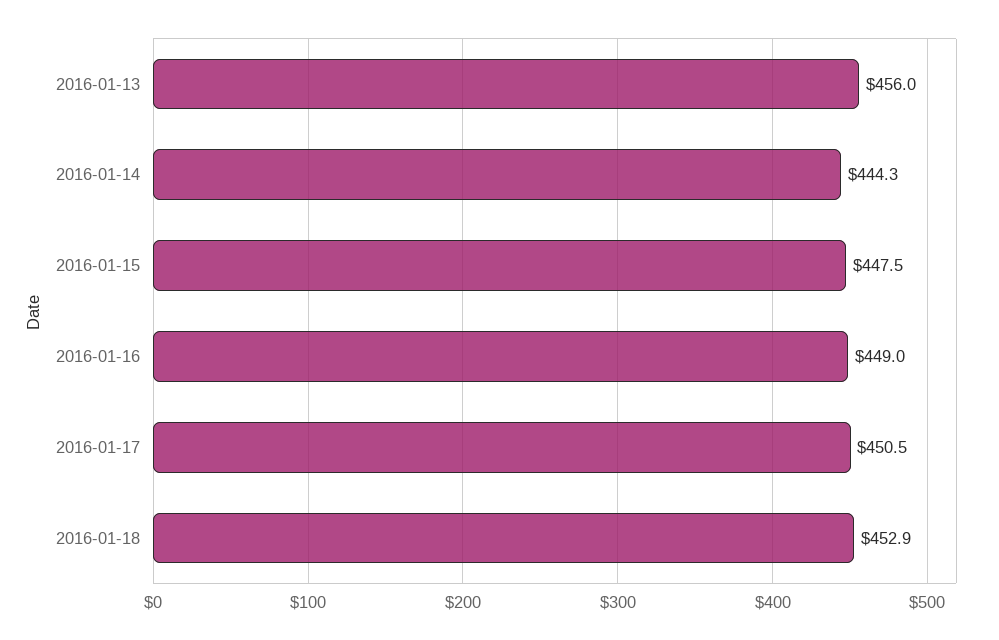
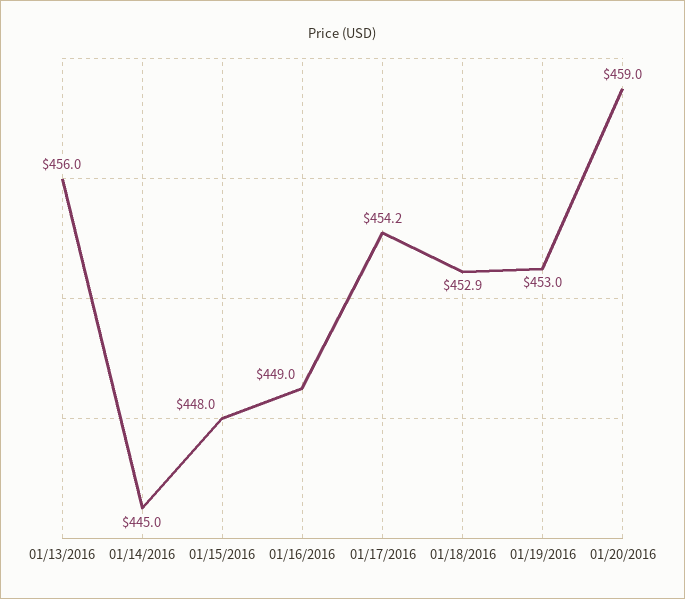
2016-01-14: 444.3 -> 445
2016-01-15: 447.5 -> 448
2016-01-17: 450.5 -> 454.2
01/19/2016: none -> 453
01/20/2016: none -> 459

